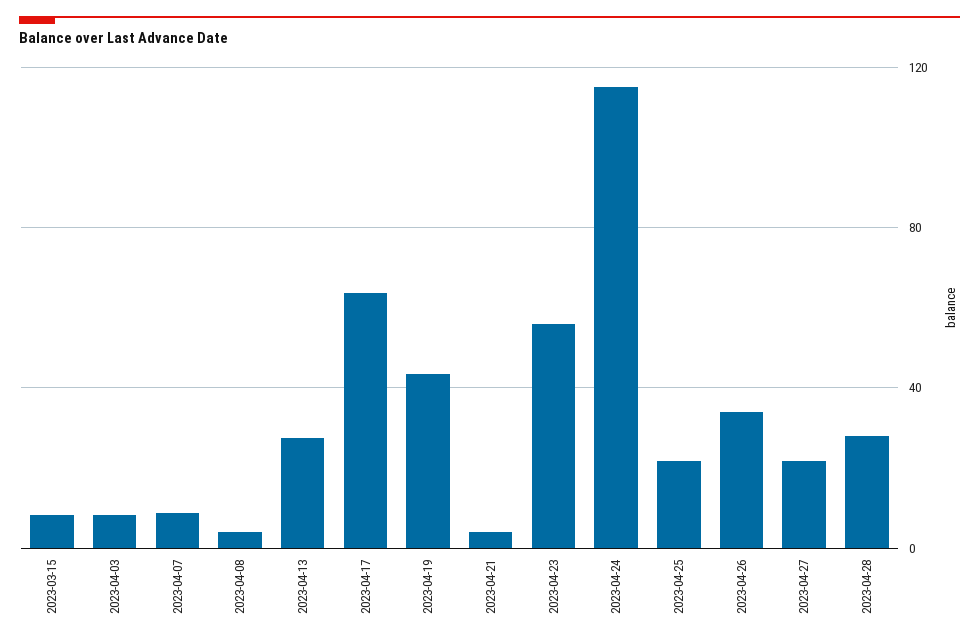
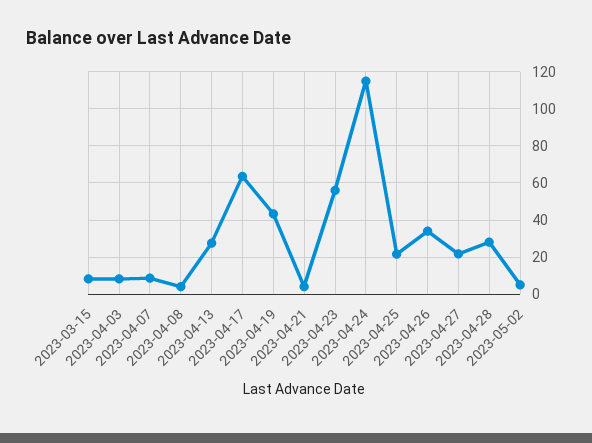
2023-05-02: none -> 5

